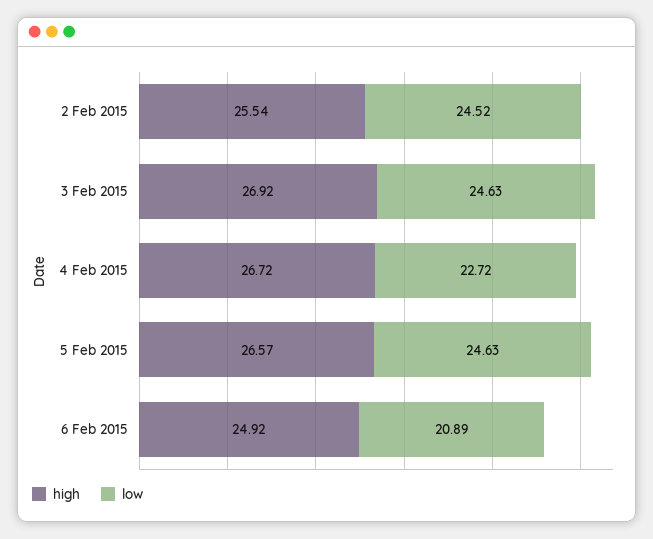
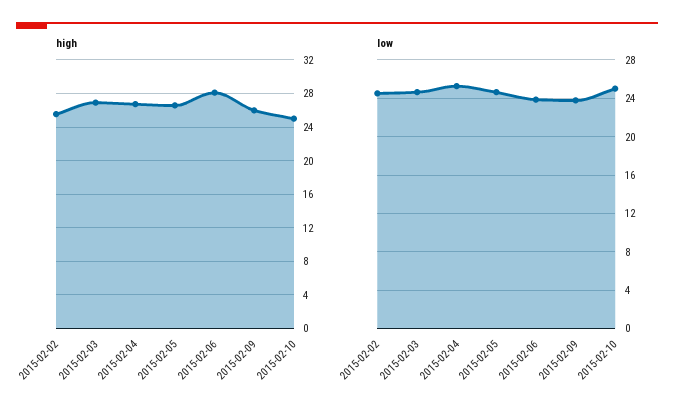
low, 4 Feb 2015: 22.72 -> 25
high, 6 Feb 2015: 24.92 -> 28
low, 6 Feb 2015: 20.89 -> 24
high, 2015-02-09: none -> 26
high, 2015-02-10: none -> 25
low, 2015-02-09: none -> 24
low, 2015-02-10: none -> 25

